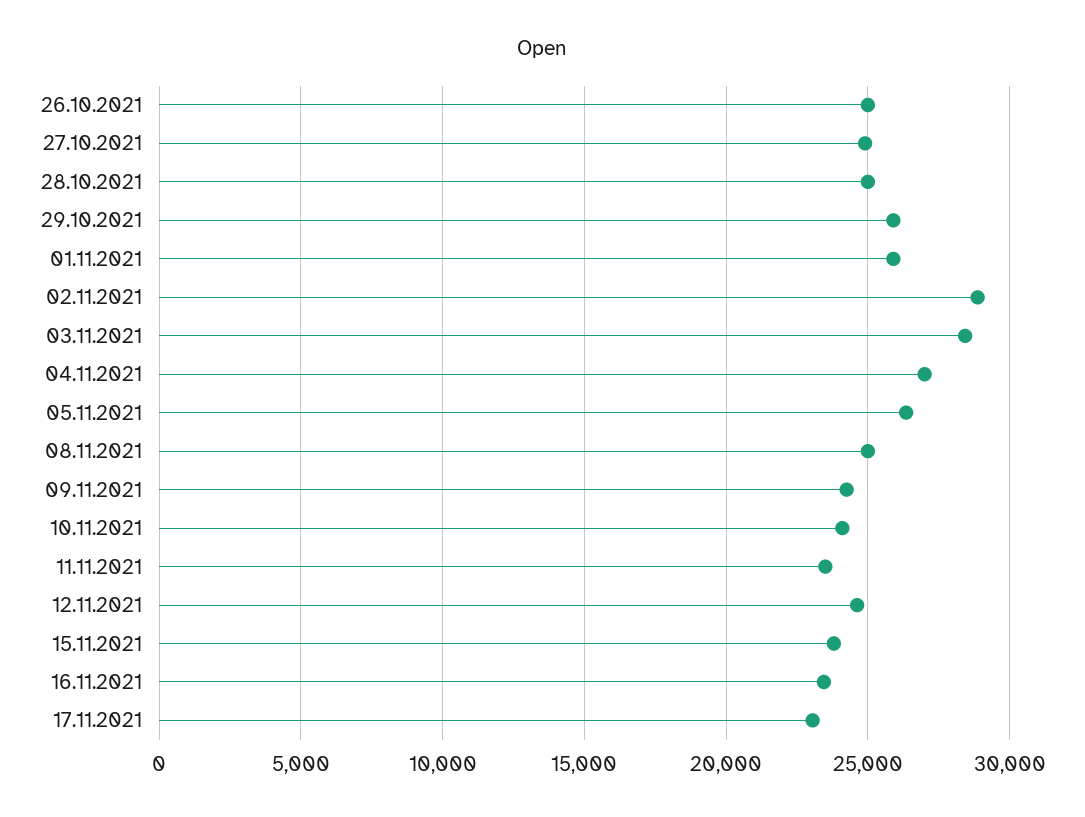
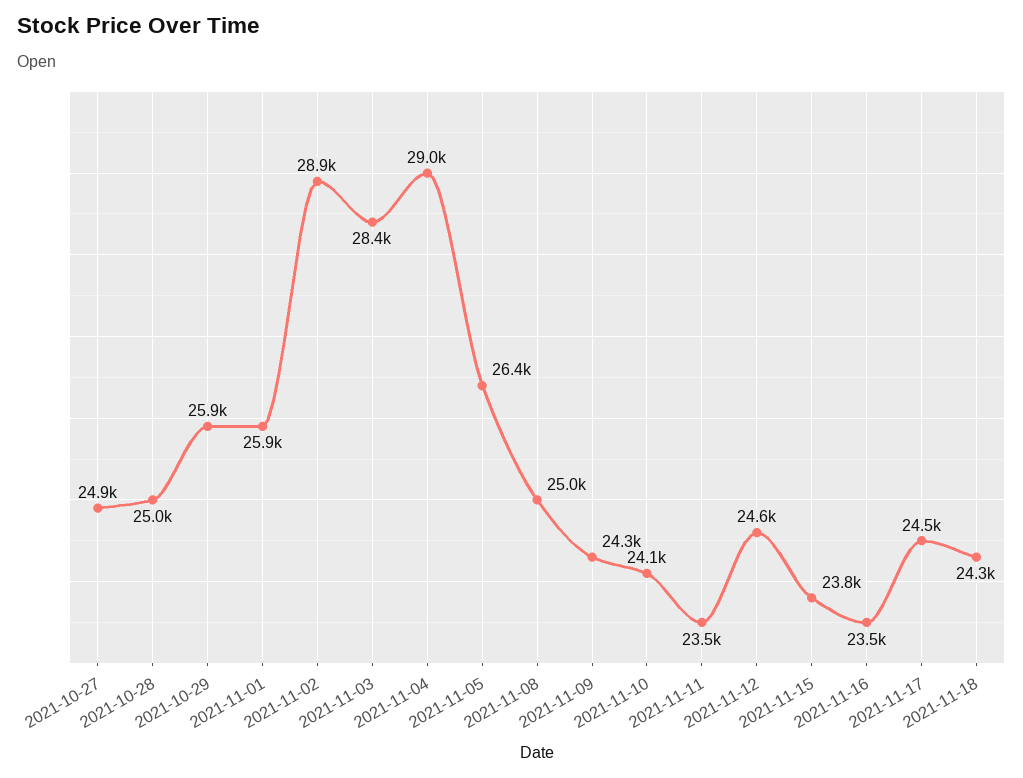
26.10.2021: 25000 -> none
04.11.2021: 27000 -> 29000
17.11.2021: 23000 -> 24500
2021-11-18: none -> 24300

